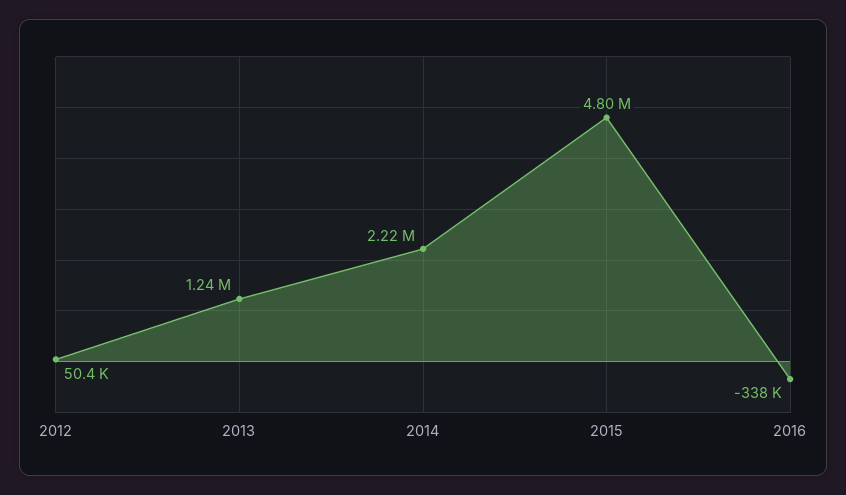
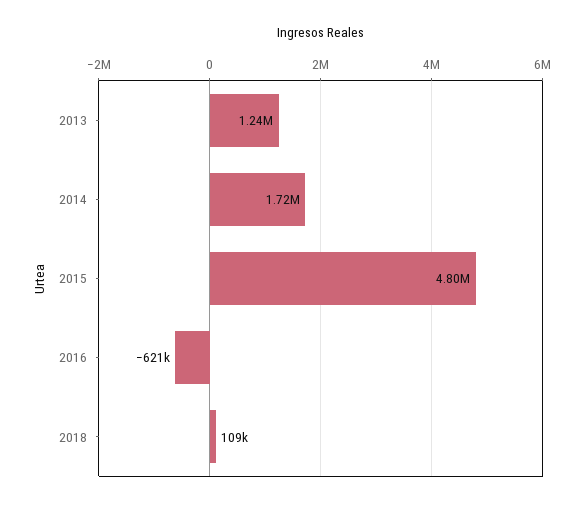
2012: 50400 -> none
2014: 2220000 -> 1720000
2016: -338000 -> -621000
2018: none -> 109000

